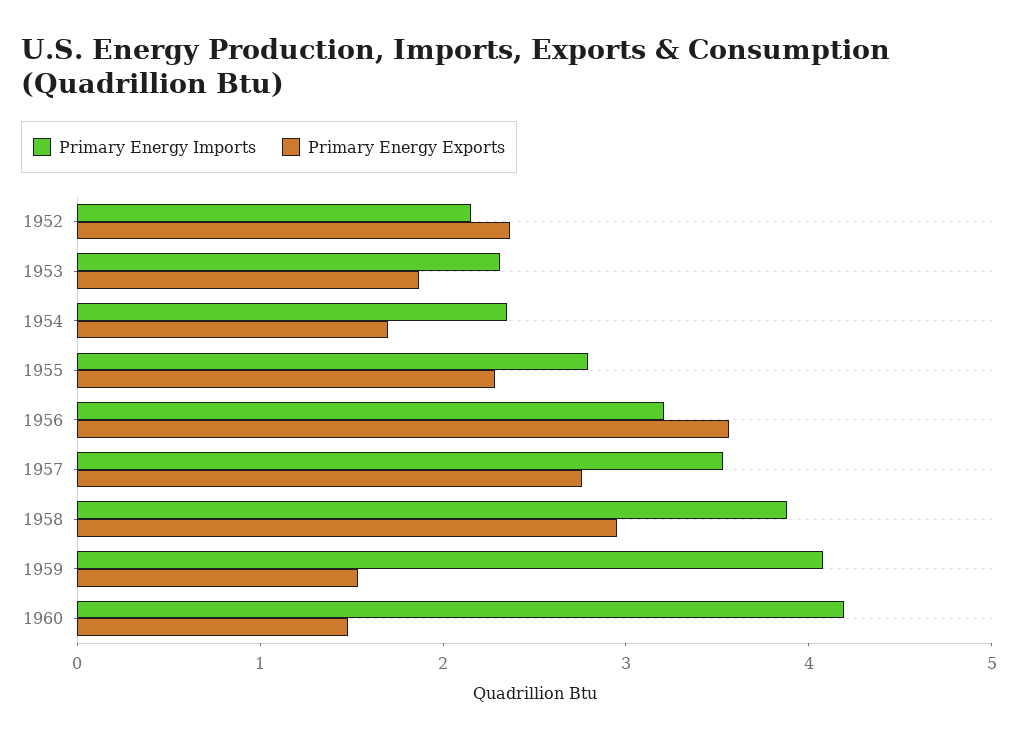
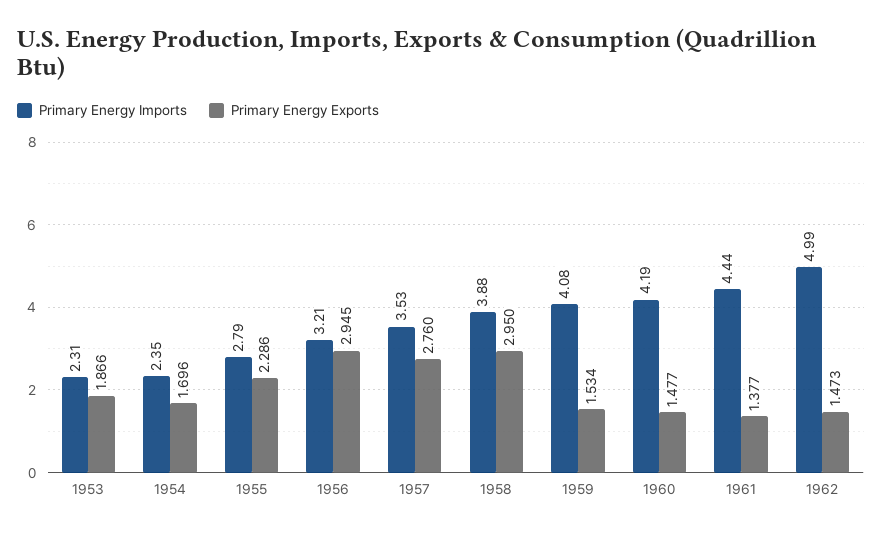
Primary Energy Imports, 1952: 2.2 -> none
Primary Energy Exports, 1952: 2.4 -> none
Primary Energy Exports, 1956: 3.6 -> 2.945
Primary Energy Imports, 1961: none -> 4.44
Primary Energy Exports, 1961: none -> 1.377
Primary Energy Imports, 1962: none -> 4.99
Primary Energy Exports, 1962: none -> 1.473

